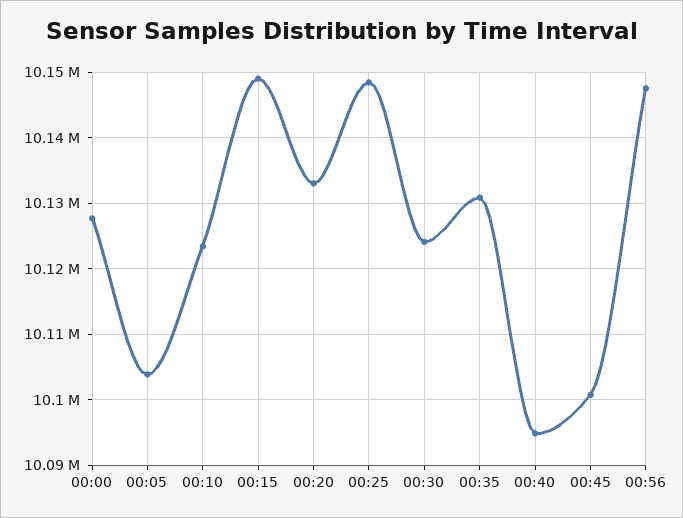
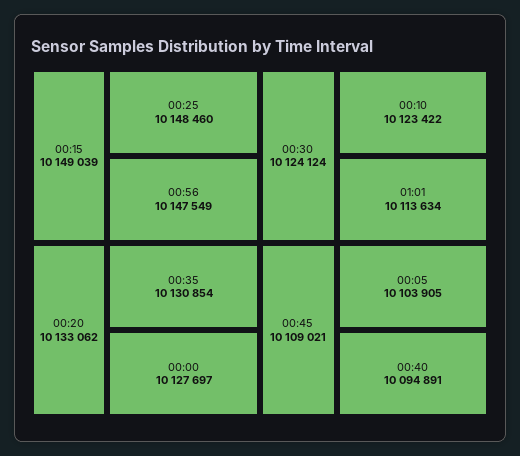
00:45: 10101000 -> 10109021
01:01: none -> 10113634

